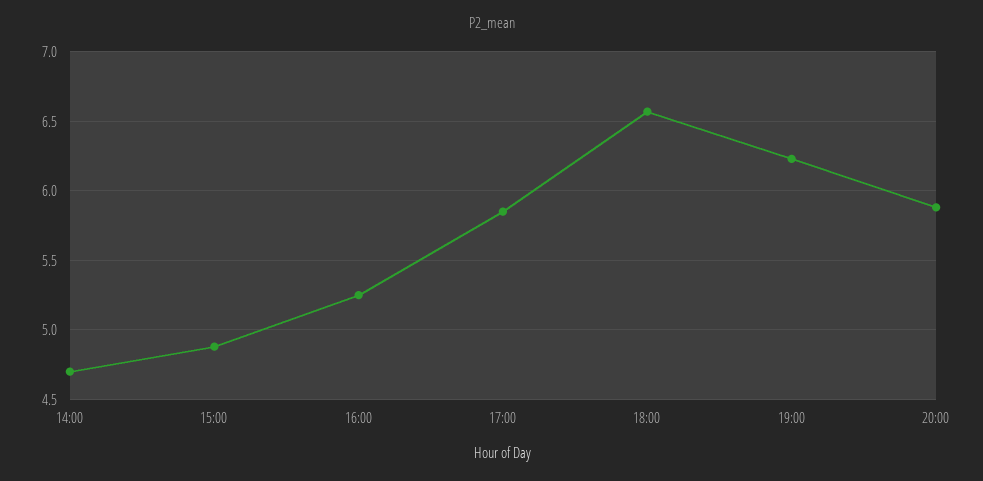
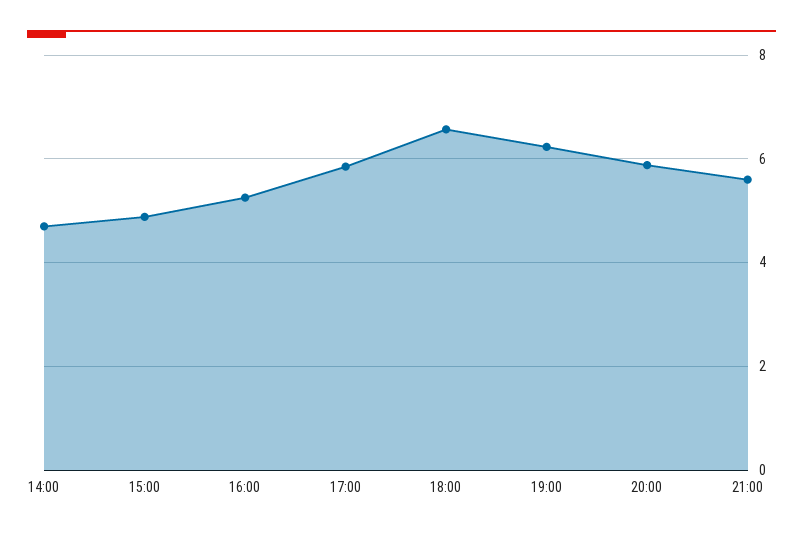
21:00: none -> 5.6

